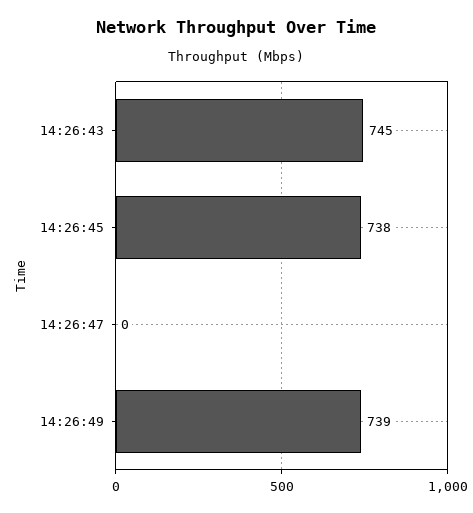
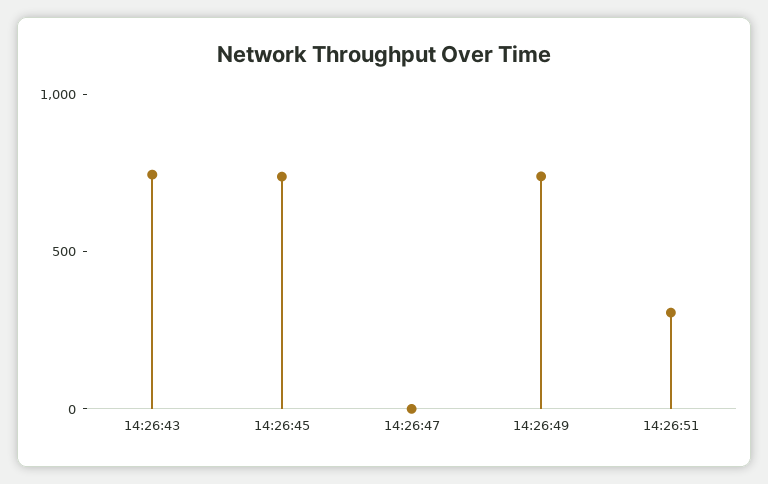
14:26:51: none -> 300

